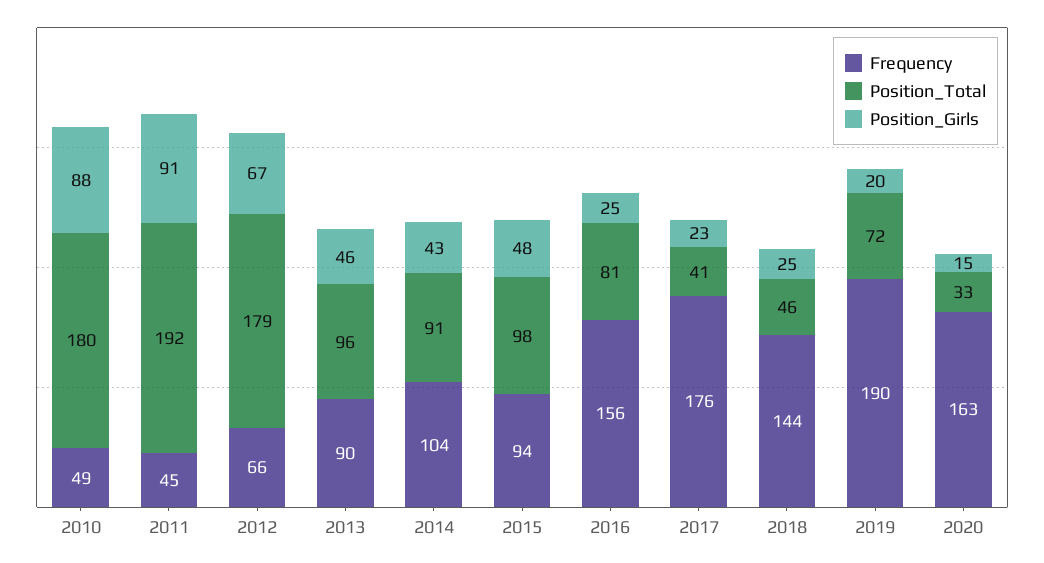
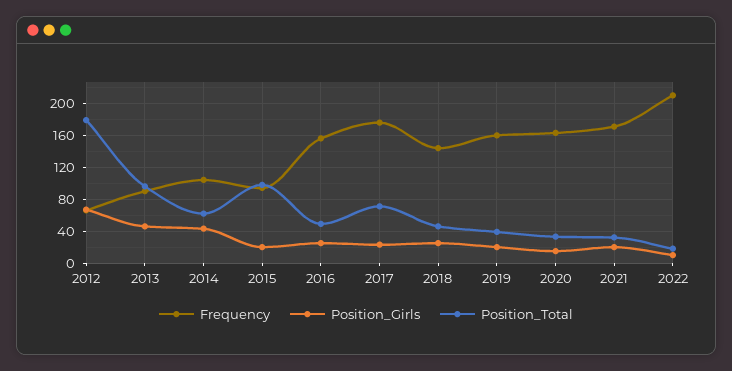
Frequency, 2010: 49 -> none
Position_Total, 2010: 180 -> none
Position_Girls, 2010: 88 -> none
Frequency, 2011: 45 -> none
Position_Total, 2011: 192 -> none
Position_Girls, 2011: 91 -> none
Position_Total, 2014: 91 -> 60
Position_Girls, 2015: 48 -> 20
Position_Total, 2016: 81 -> 50
Position_Total, 2017: 41 -> 70
Frequency, 2019: 190 -> 160
Position_Total, 2019: 72 -> 40
Frequency, 2021: none -> 170
Position_Girls, 2021: none -> 20
Position_Total, 2021: none -> 30
Frequency, 2022: none -> 210
Position_Girls, 2022: none -> 10
Position_Total, 2022: none -> 20

